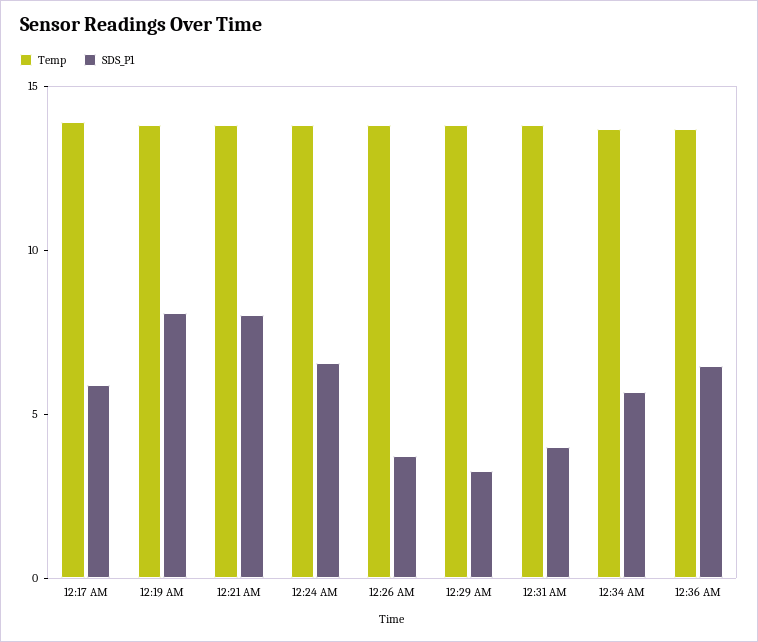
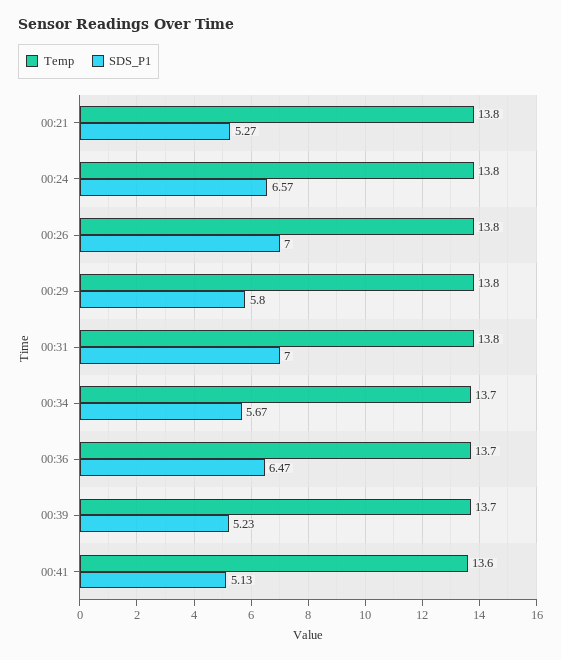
Temp, 12:17 AM: 14 -> none
SDS_P1, 12:17 AM: 6 -> none
Temp, 12:19 AM: 14 -> none
SDS_P1, 12:19 AM: 8 -> none
SDS_P1, 12:21 AM: 8 -> 5.27
SDS_P1, 12:26 AM: 4 -> 7
SDS_P1, 12:29 AM: 3 -> 5.8
SDS_P1, 12:31 AM: 4 -> 7
Temp, 00:39: none -> 13.7
SDS_P1, 00:39: none -> 5.23
Temp, 00:41: none -> 13.6
SDS_P1, 00:41: none -> 5.13

